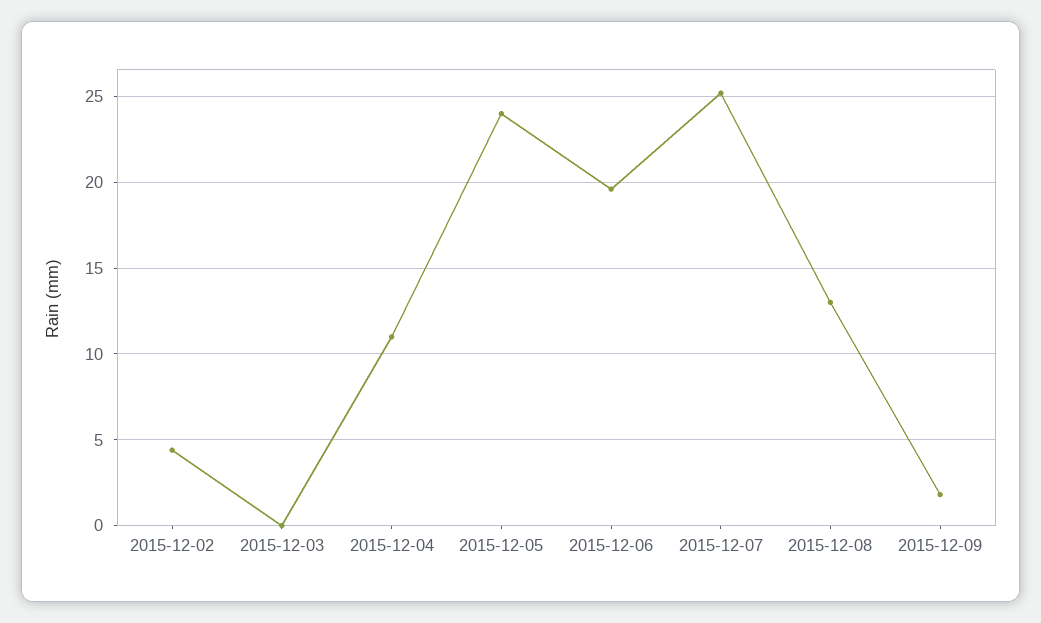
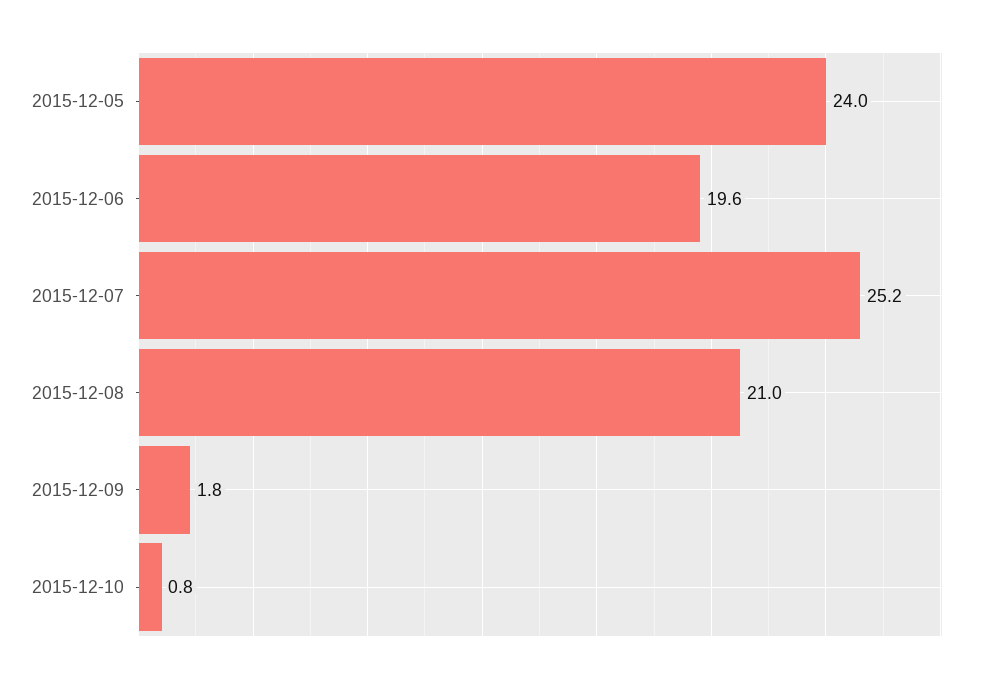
2015-12-02: 4.5 -> none
2015-12-03: 0 -> none
2015-12-04: 11 -> none
2015-12-08: 13 -> 21
2015-12-10: none -> 0.8

